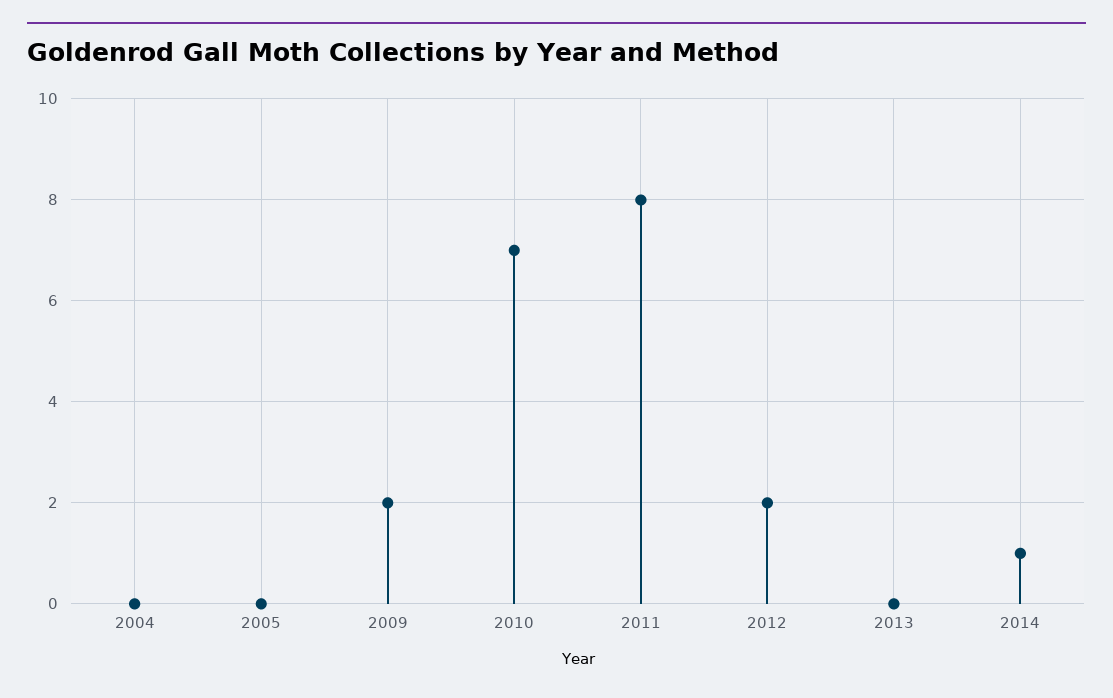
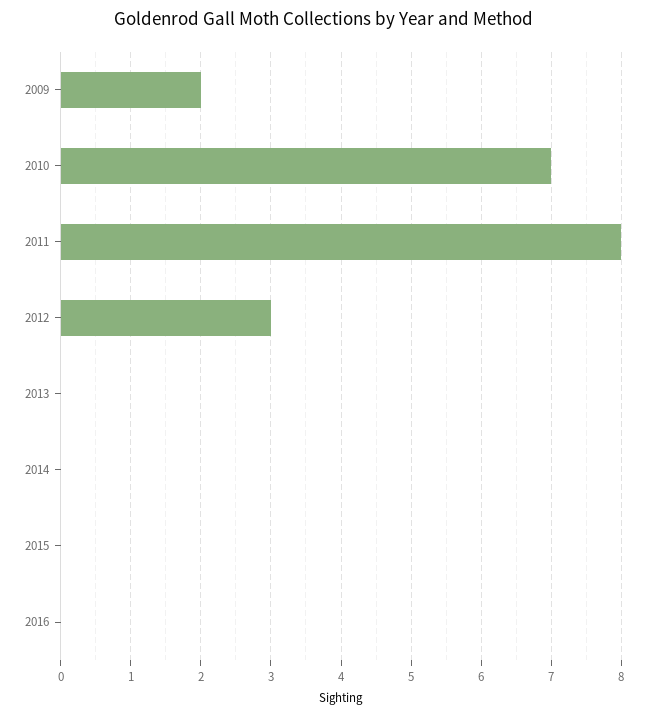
2004: 0 -> none
2005: 0 -> none
2012: 2 -> 3
2014: 1 -> 0
2015: none -> 0
2016: none -> 0

